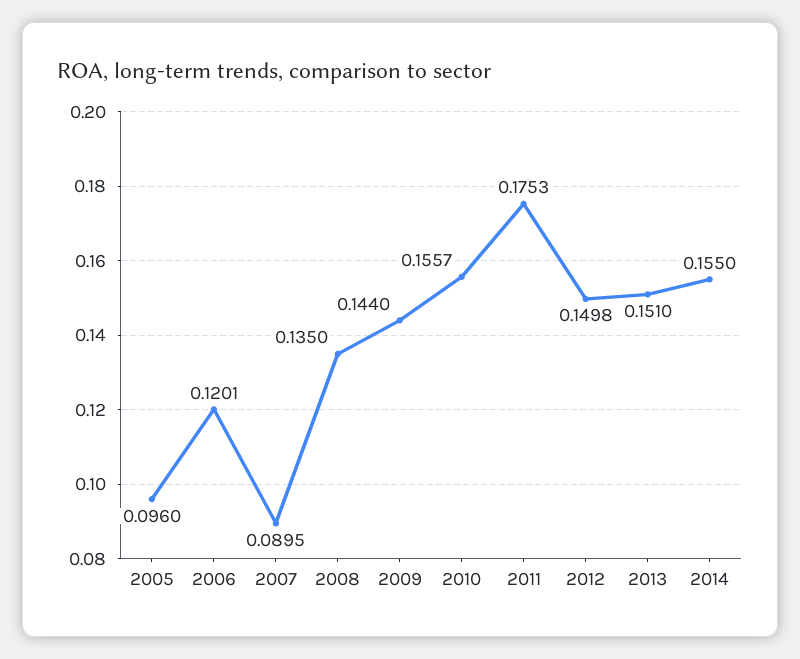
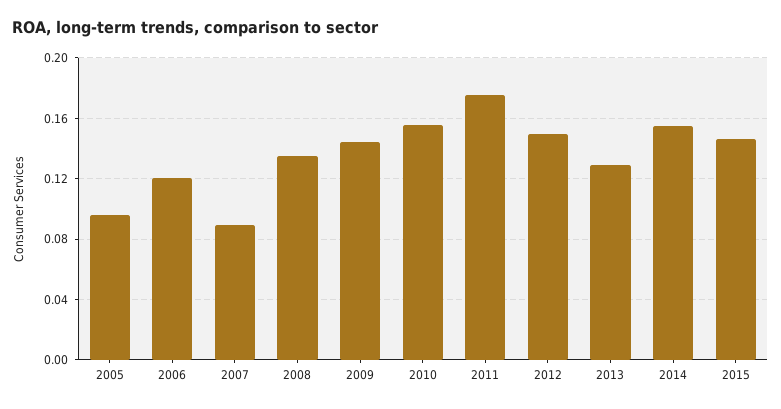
2013: 0.151 -> 0.13
2015: none -> 0.145

